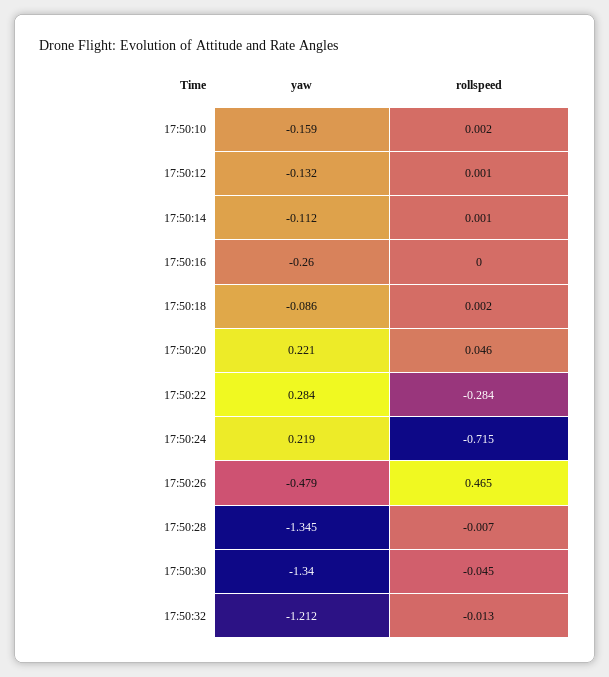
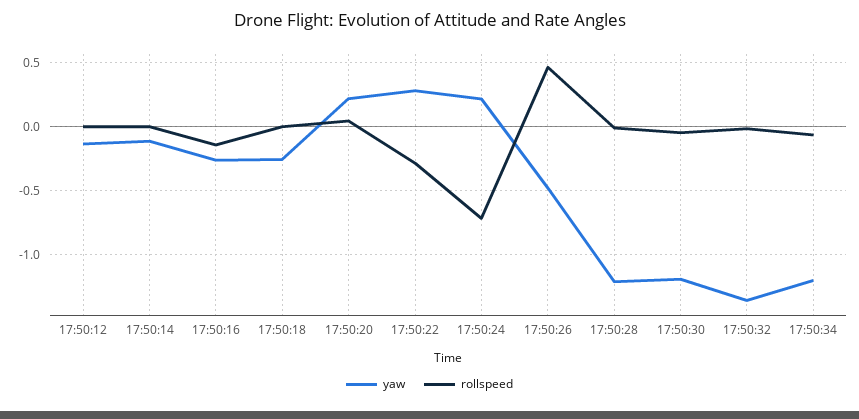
yaw, 17:50:10: -0.159 -> none
rollspeed, 17:50:10: 0.002 -> none
rollspeed, 17:50:16: 0 -> -0.15
yaw, 17:50:18: -0.086 -> -0.25
yaw, 17:50:28: -1.345 -> -1.2
yaw, 17:50:30: -1.34 -> -1.2
yaw, 17:50:32: -1.212 -> -1.35
yaw, 17:50:34: none -> -1.2
rollspeed, 17:50:34: none -> -0.05

